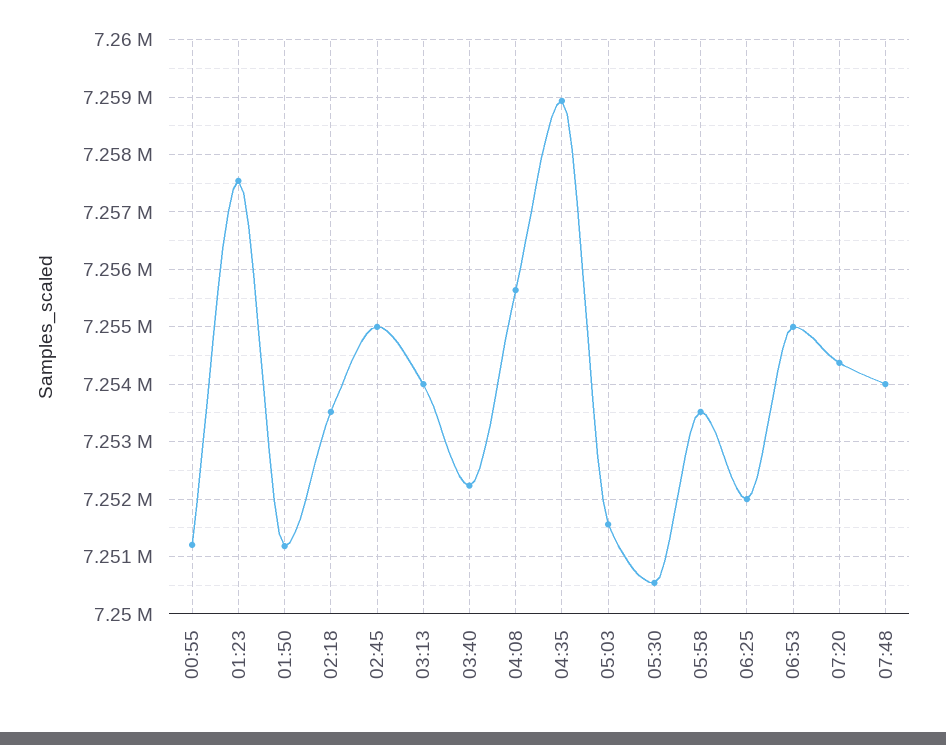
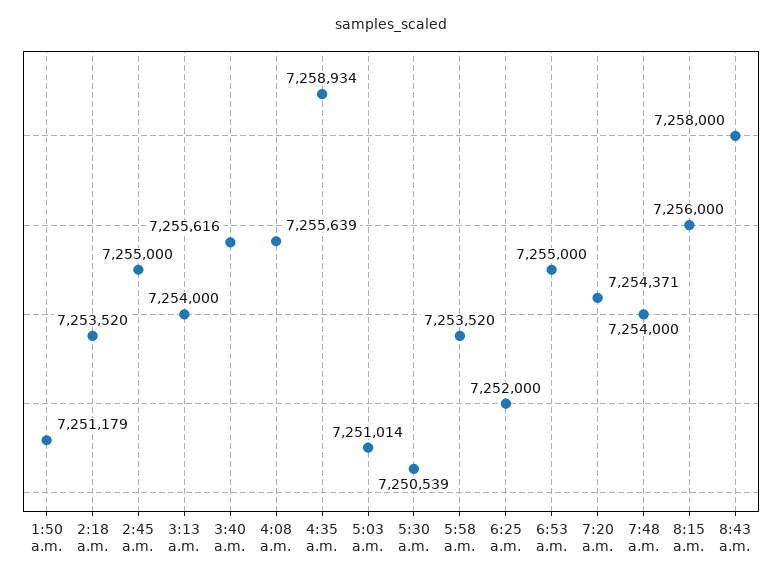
00:55: 7251200 -> none
01:23: 7257600 -> none
03:40: 7252200 -> 7255616
05:03: 7251600 -> 7251014
8:15 a.m.: none -> 7256000
8:43 a.m.: none -> 7258000

